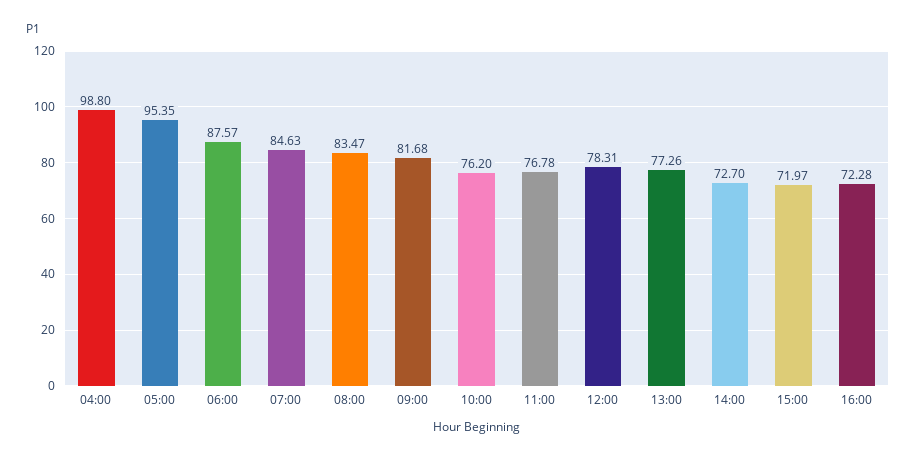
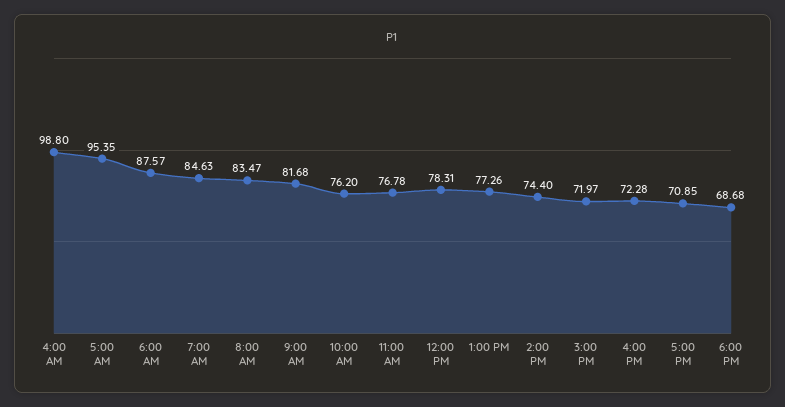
14:00: 72.7 -> 74.4
5:00 PM: none -> 70.85
6:00 PM: none -> 68.68

